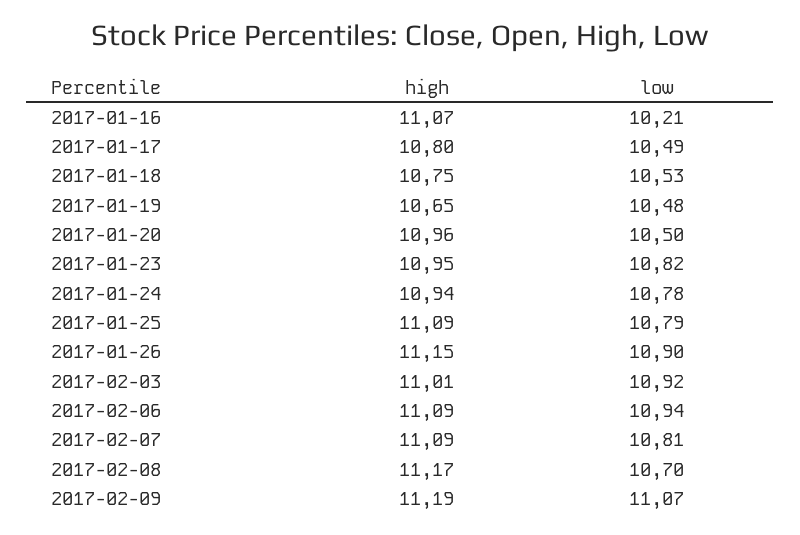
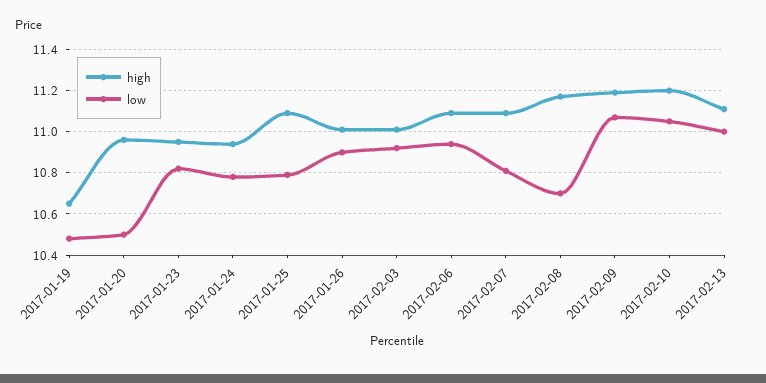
high, 2017-01-16: 11.07 -> none
low, 2017-01-16: 10.21 -> none
high, 2017-01-17: 10.8 -> none
low, 2017-01-17: 10.49 -> none
high, 2017-01-18: 10.75 -> none
low, 2017-01-18: 10.53 -> none
high, 2017-01-26: 11.15 -> 11
high, 2017-02-10: none -> 11.2
low, 2017-02-10: none -> 11.05
high, 2017-02-13: none -> 11.1
low, 2017-02-13: none -> 11

